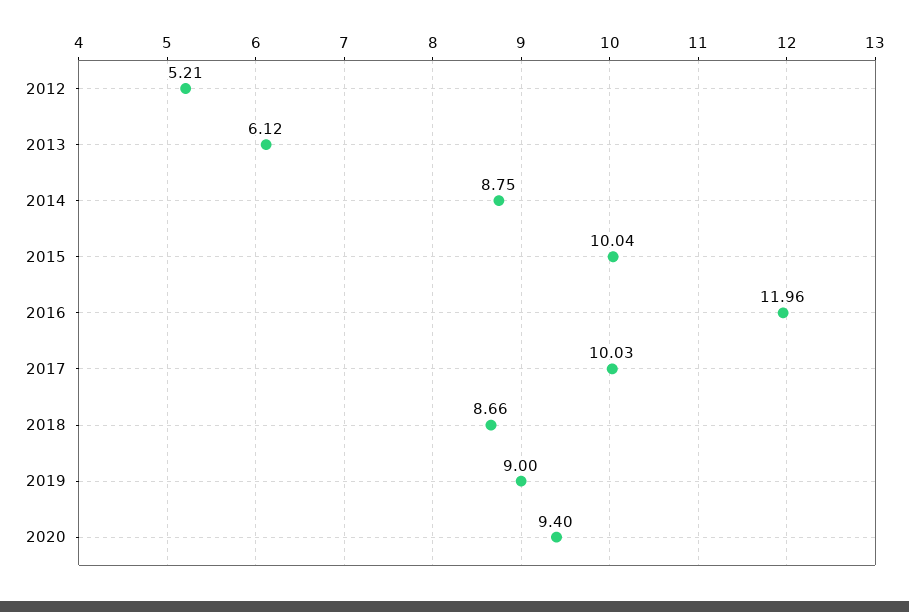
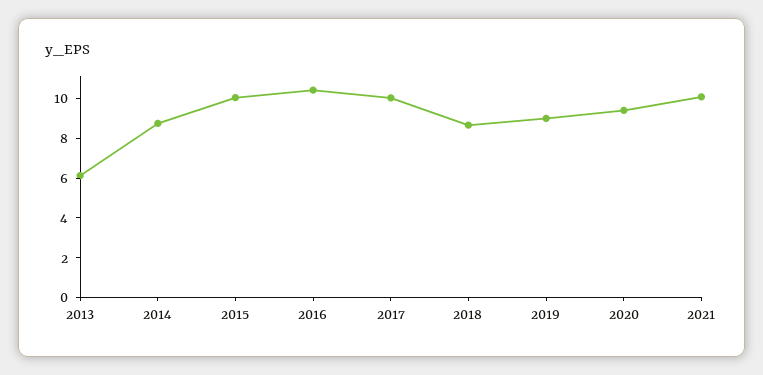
2012: 5.21 -> none
2016: 11.96 -> 10.5
2021: none -> 10

